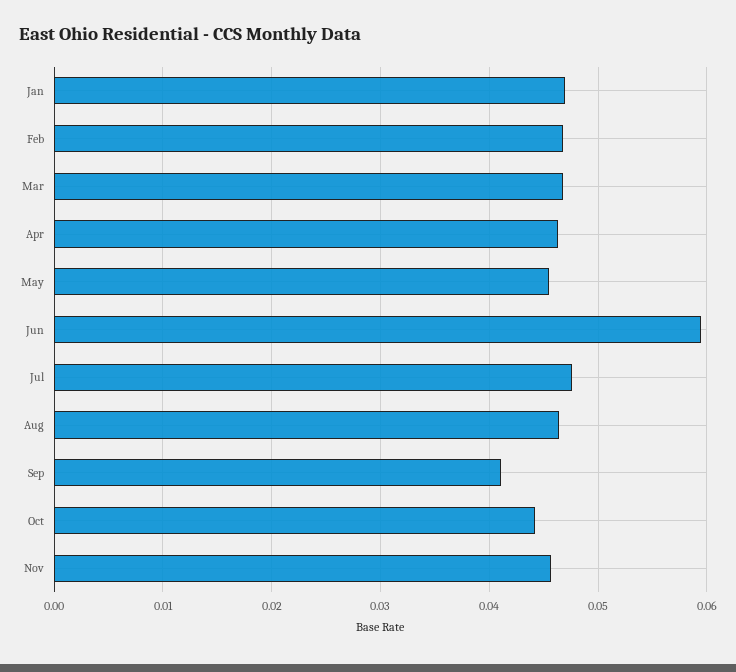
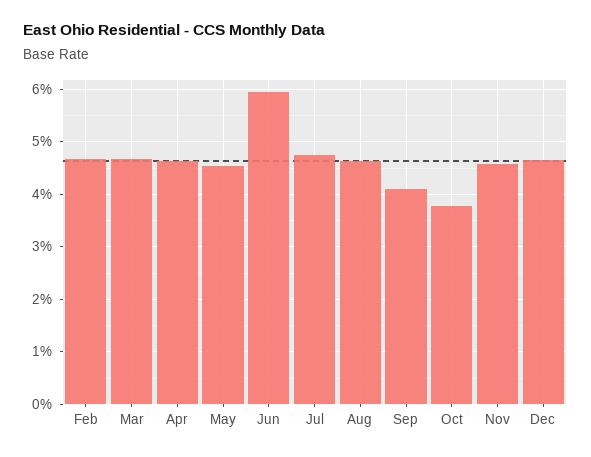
Jan: 0.047 -> none
Oct: 0.044 -> 0.038
Dec: none -> 0.046

